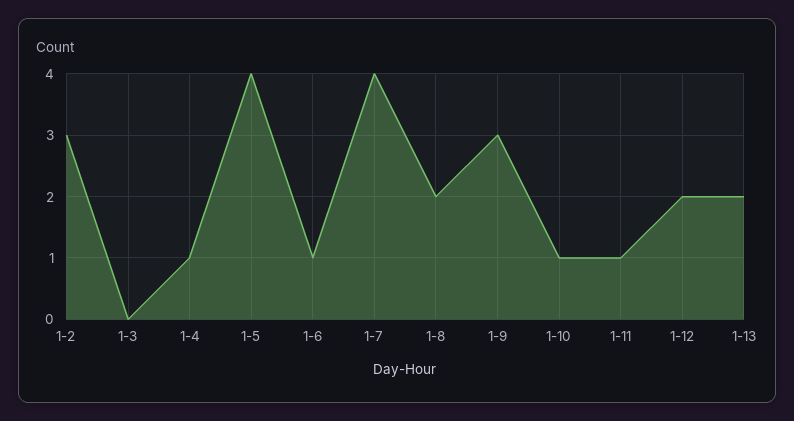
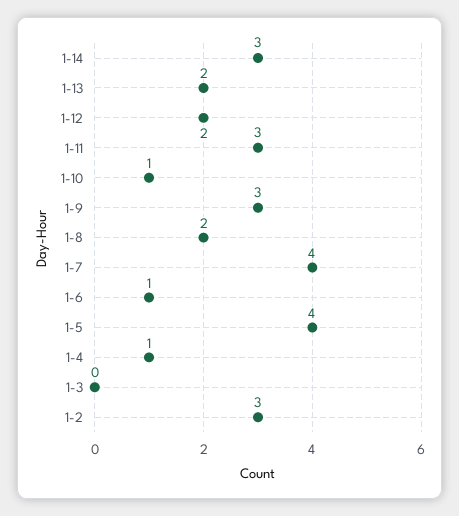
1-11: 1 -> 3
1-14: none -> 3

